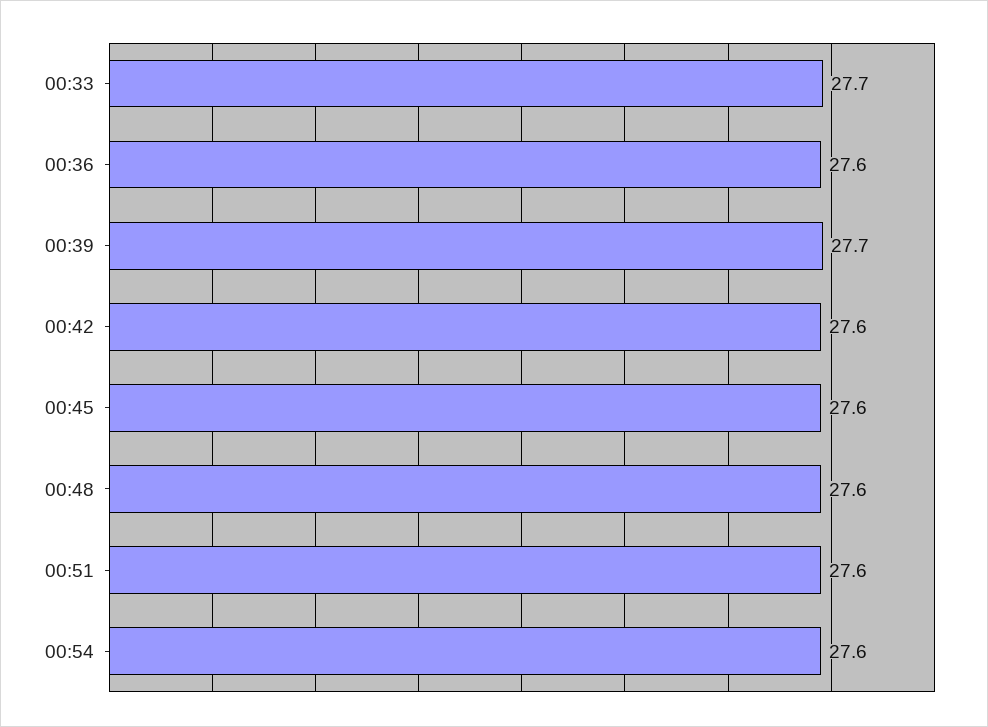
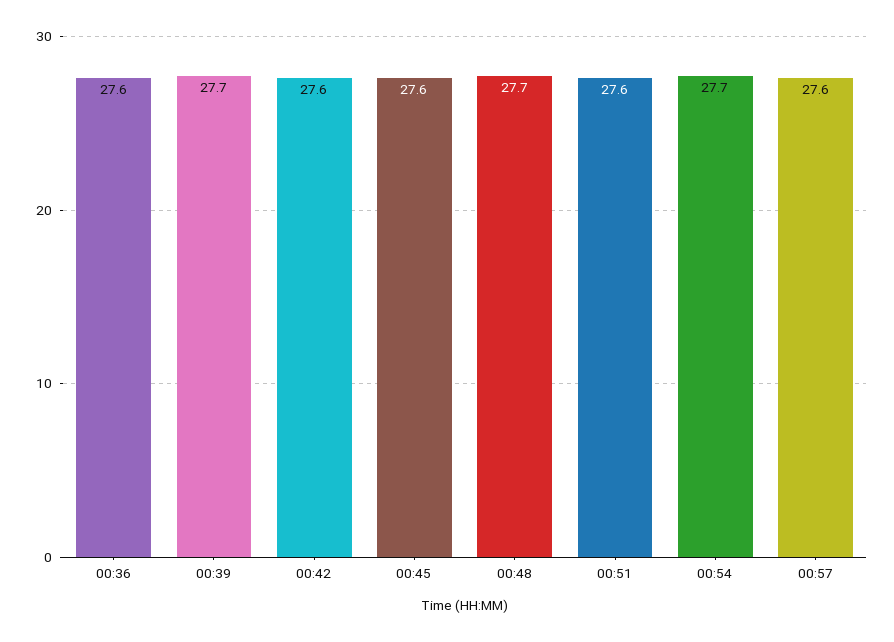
00:33: 27.7 -> none
00:48: 27.6 -> 27.7
00:54: 27.6 -> 27.7
00:57: none -> 27.6

